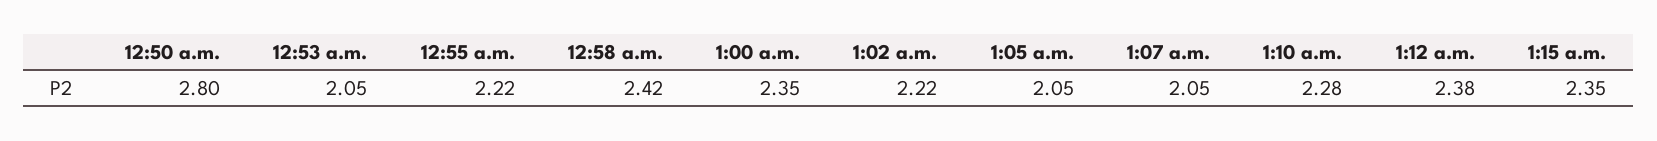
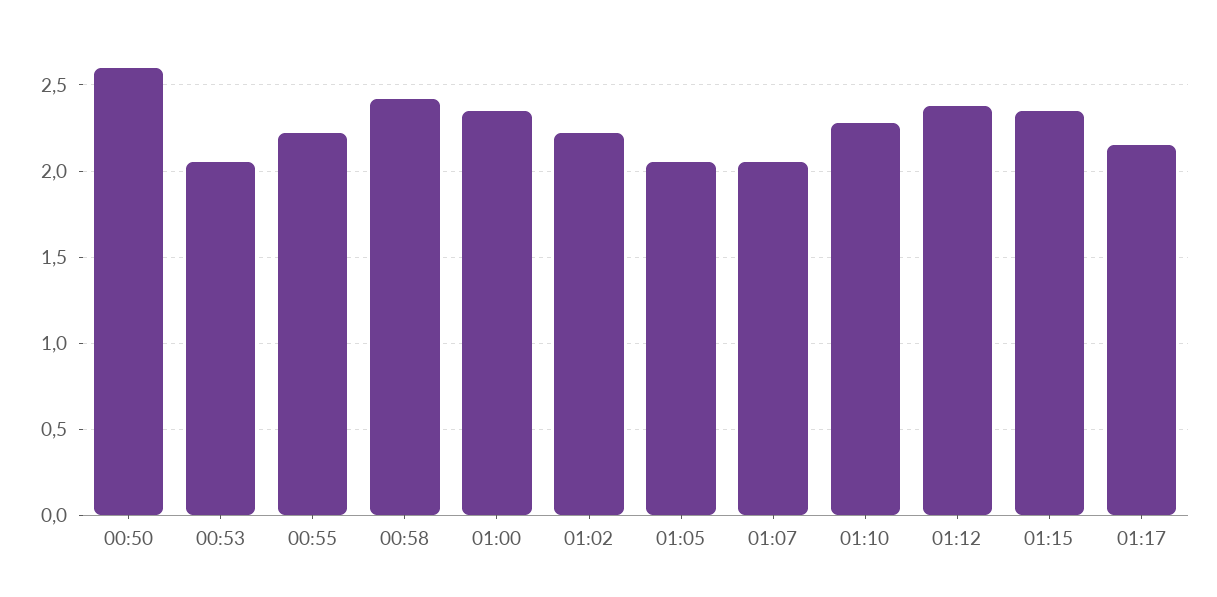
12:50 a.m.: 2.8 -> 2.6
01:17: none -> 2.15

